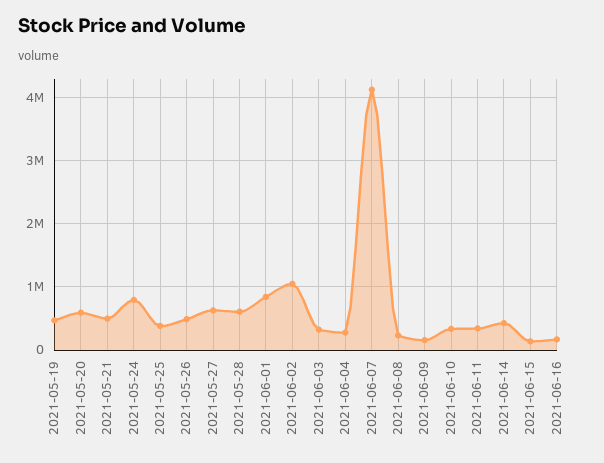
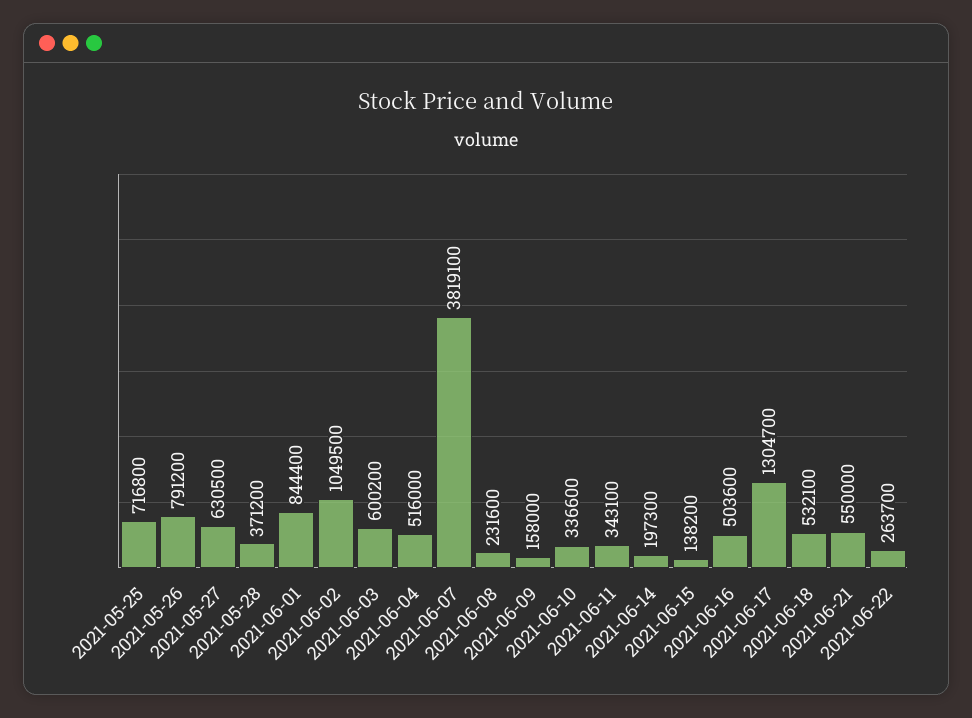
2021-05-19: 500000 -> none
2021-05-20: 600000 -> none
2021-05-21: 500000 -> none
2021-05-24: 800000 -> none
2021-05-25: 400000 -> 716800
2021-05-26: 500000 -> 791200
2021-05-28: 600000 -> 371200
2021-06-03: 300000 -> 600200
2021-06-04: 300000 -> 516000
2021-06-07: 4100000 -> 3819100
2021-06-14: 400000 -> 197300
2021-06-16: 200000 -> 503600
2021-06-17: none -> 1304700
2021-06-18: none -> 532100
2021-06-21: none -> 550000
2021-06-22: none -> 263700

